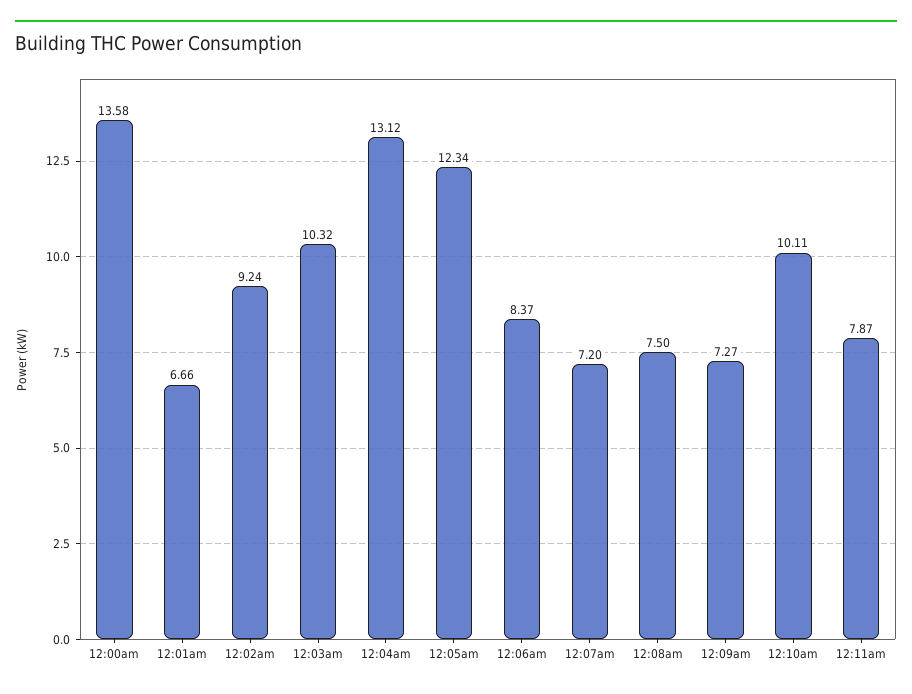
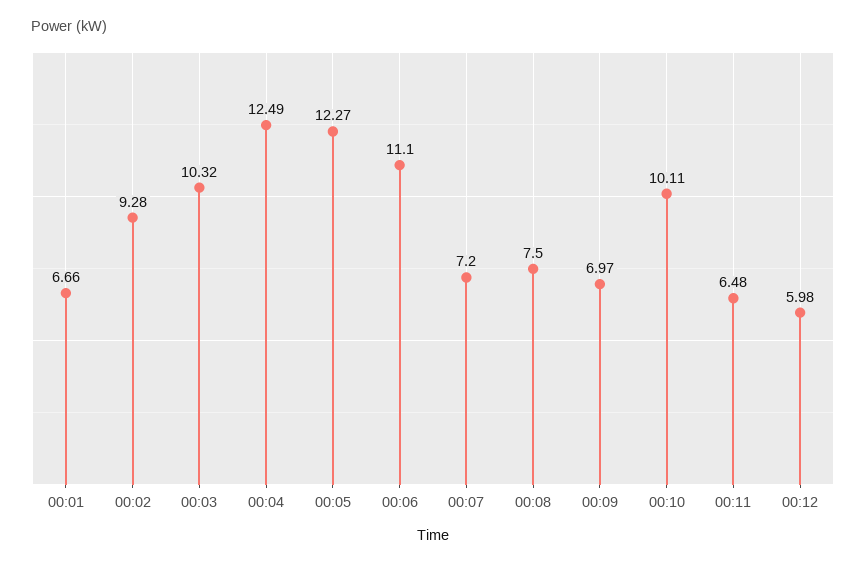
12:00am: 13.58 -> none
12:02am: 9.24 -> 9.28
12:04am: 13.12 -> 12.49
12:05am: 12.34 -> 12.27
12:06am: 8.37 -> 11.1
12:09am: 7.27 -> 6.97
12:11am: 7.87 -> 6.48
00:12: none -> 5.98

